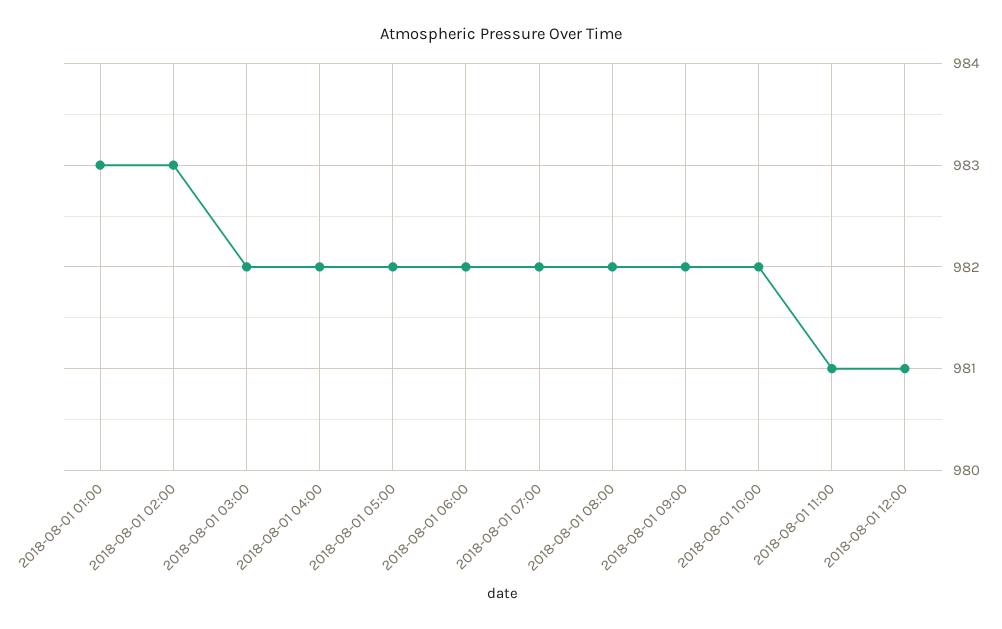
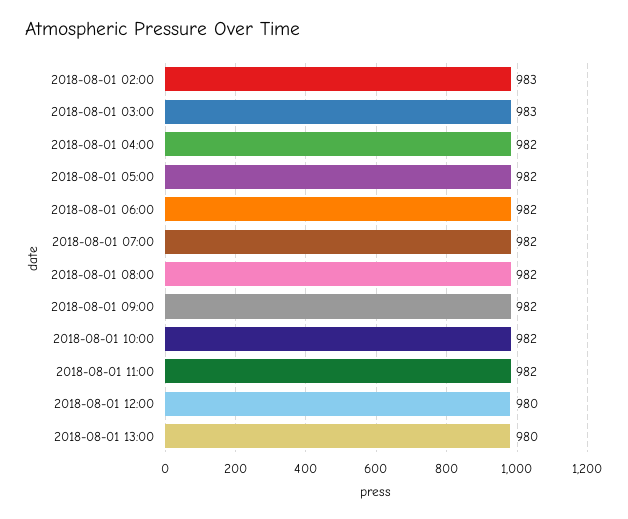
2018-08-01 01:00: 983 -> none
2018-08-01 03:00: 982 -> 983
2018-08-01 11:00: 981 -> 982
2018-08-01 12:00: 981 -> 980
2018-08-01 13:00: none -> 980

